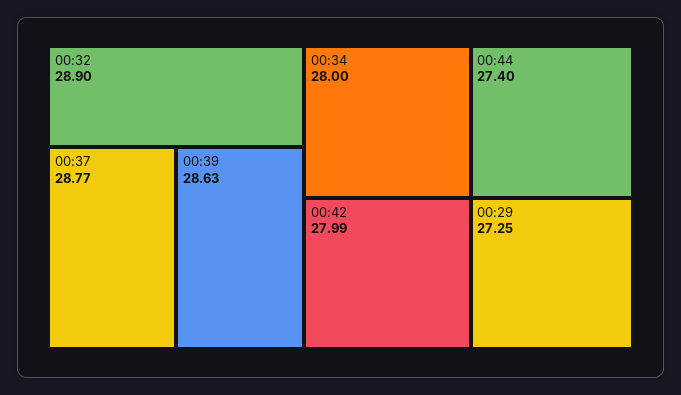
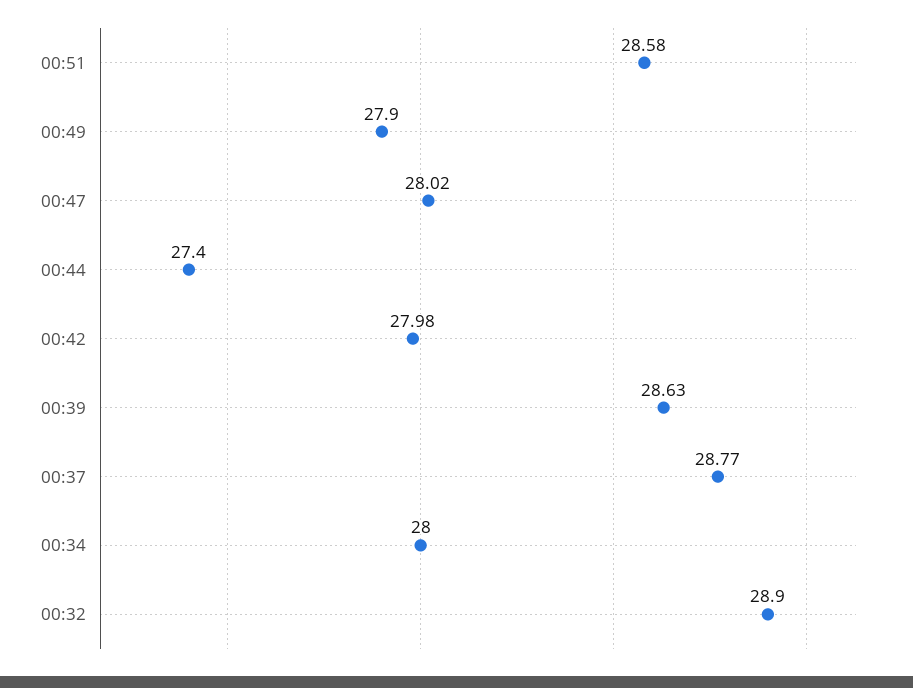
00:42: 27.99 -> 27.98
00:29: 27.25 -> none
00:51: none -> 28.58
00:49: none -> 27.9
00:47: none -> 28.02

